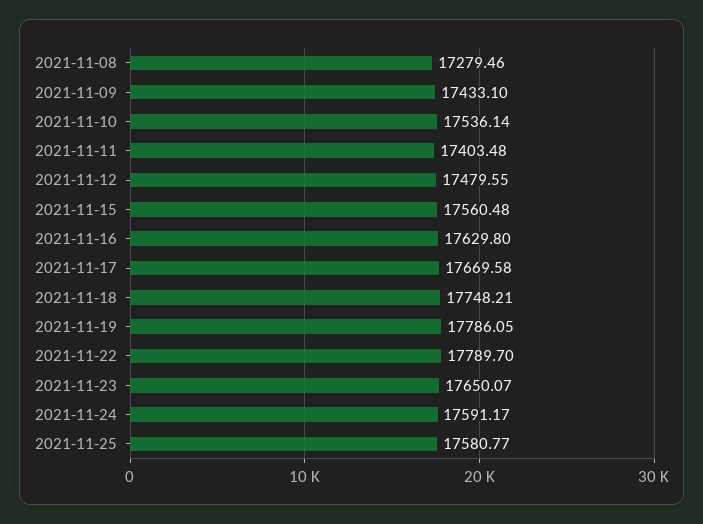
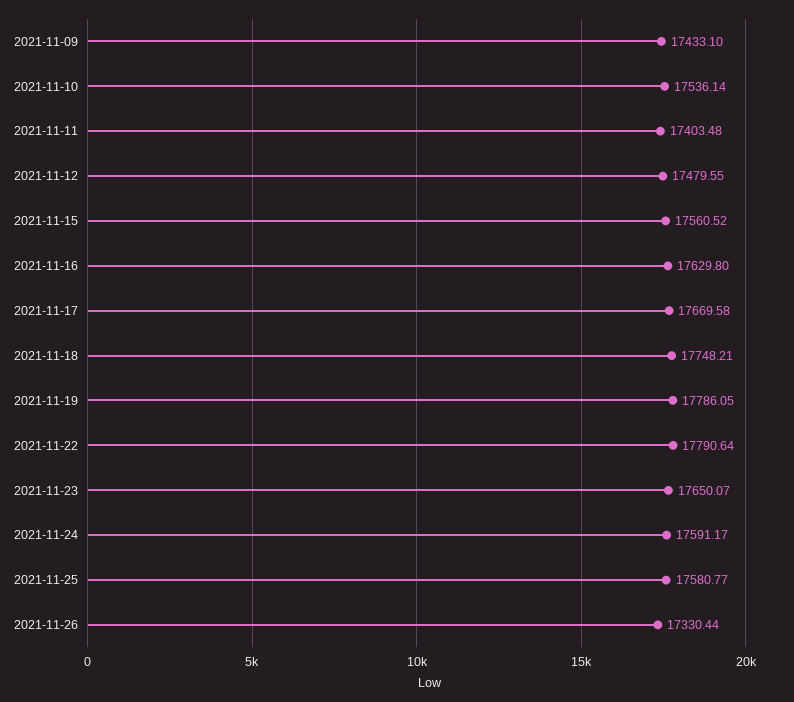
2021-11-08: 17279.46 -> none
2021-11-15: 17560.48 -> 17560.52
2021-11-22: 17789.7 -> 17790.64
2021-11-26: none -> 17330.44

